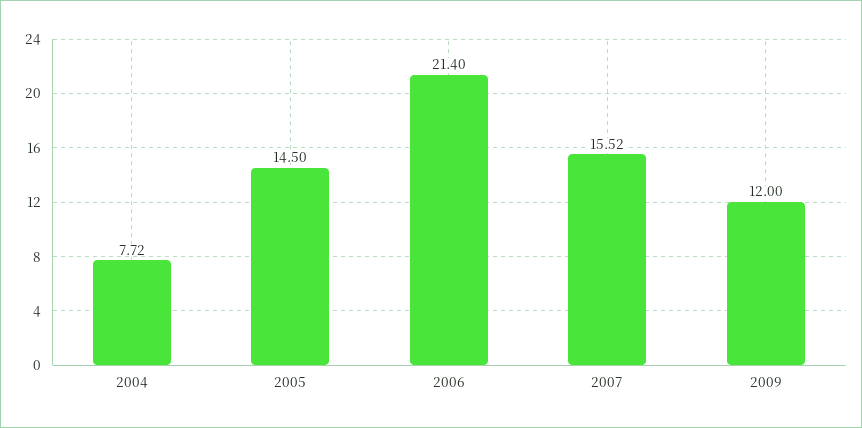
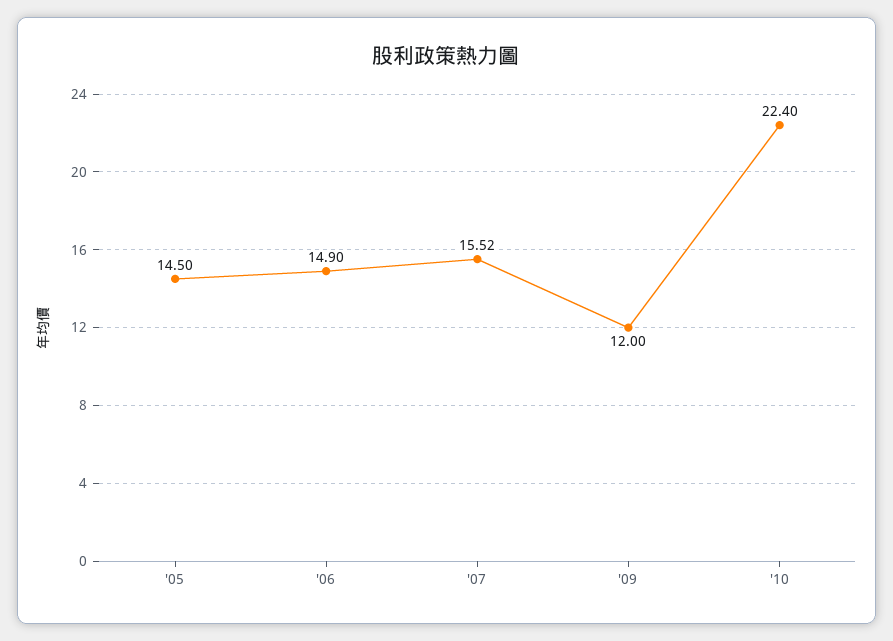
2004: 7.72 -> none
2006: 21.4 -> 14.9
'10: none -> 22.4

